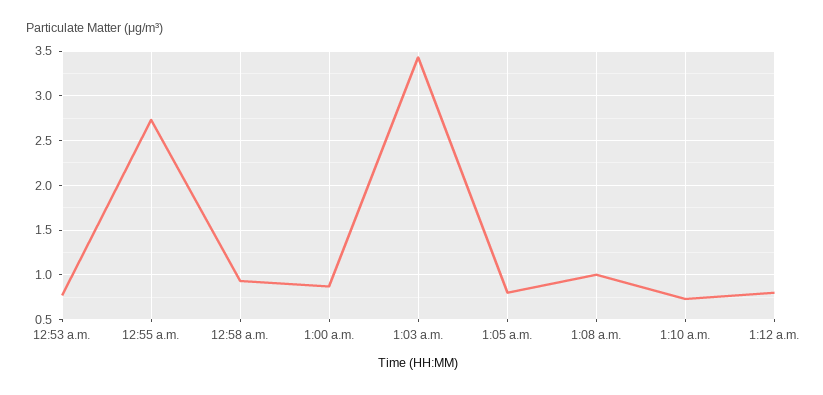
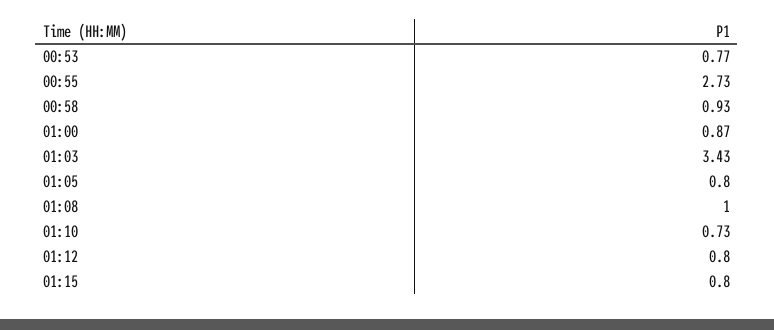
01:15: none -> 0.8

